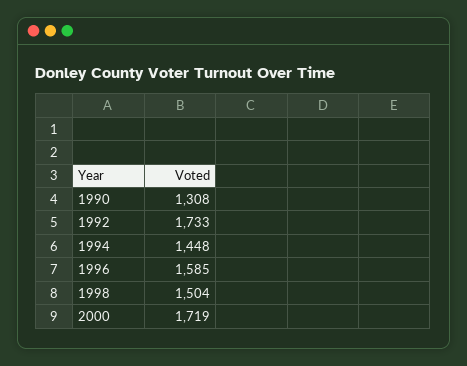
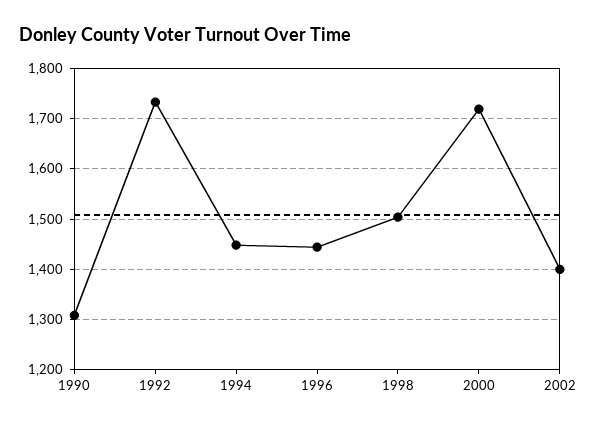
1996: 1585 -> 1440
2002: none -> 1400

